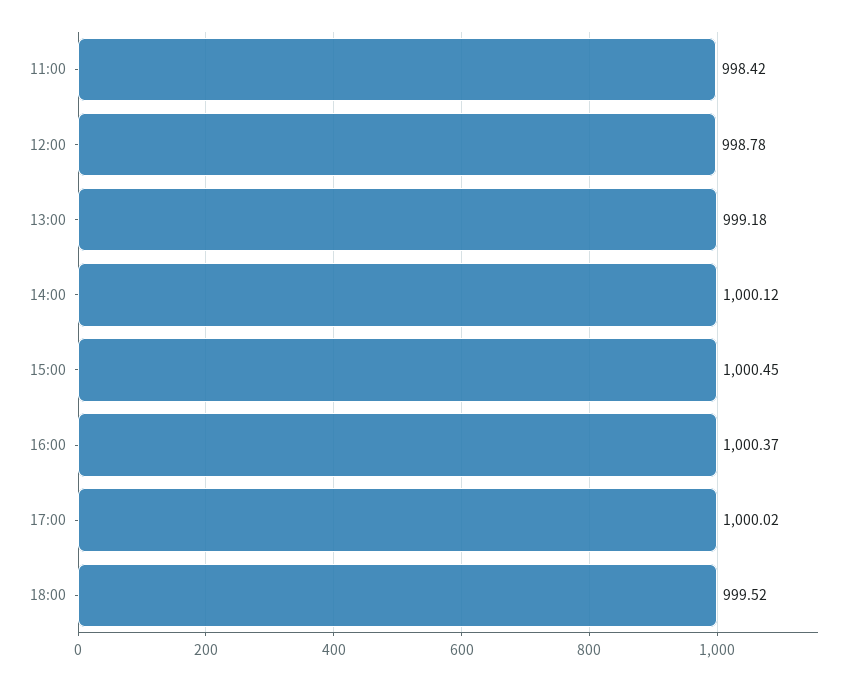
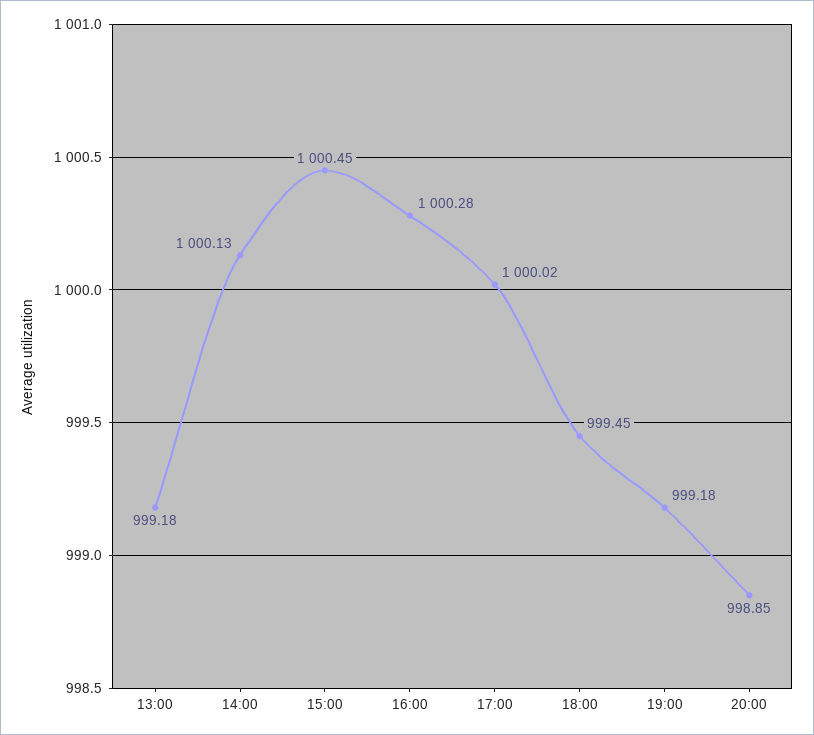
11:00: 998.42 -> none
12:00: 998.78 -> none
14:00: 1000.12 -> 1000.13
16:00: 1000.37 -> 1000.28
18:00: 999.52 -> 999.45
19:00: none -> 999.18
20:00: none -> 998.85

